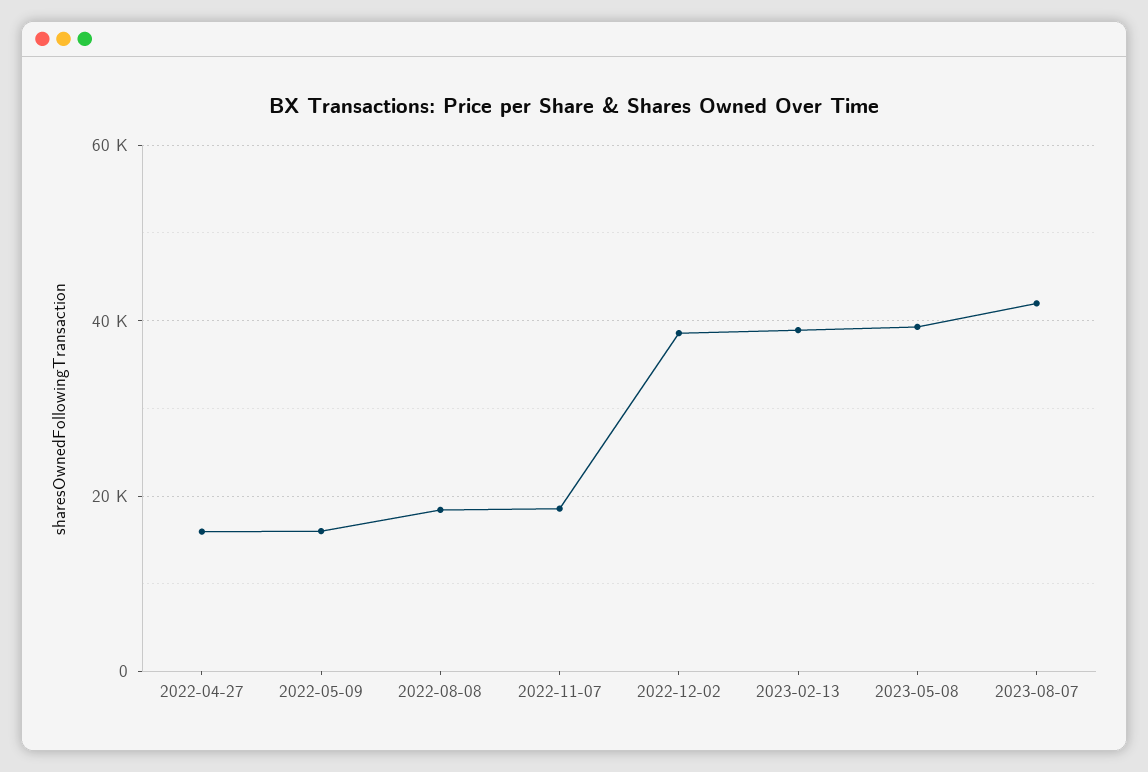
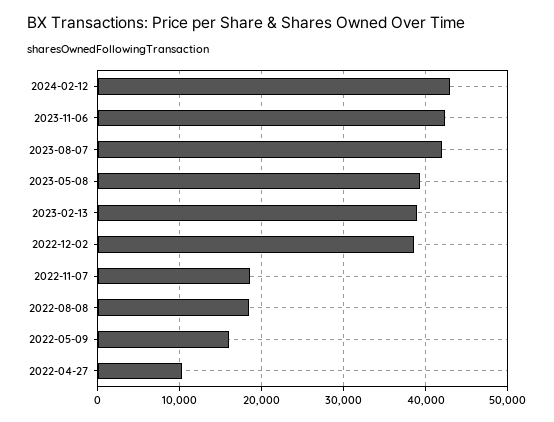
2022-04-27: 16000 -> 10000
2024-02-12: none -> 43000
2023-11-06: none -> 42000

